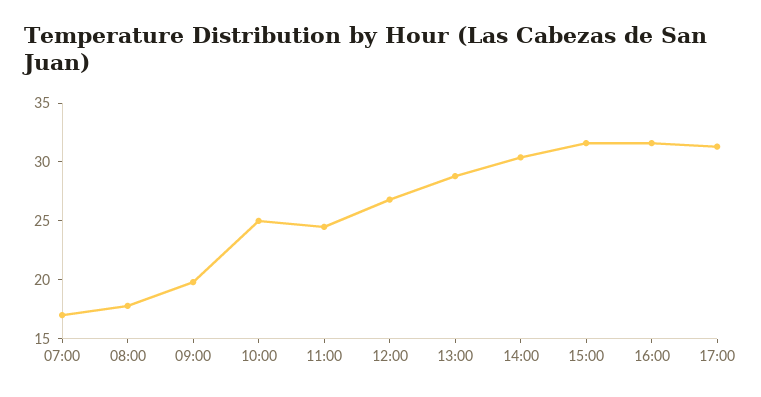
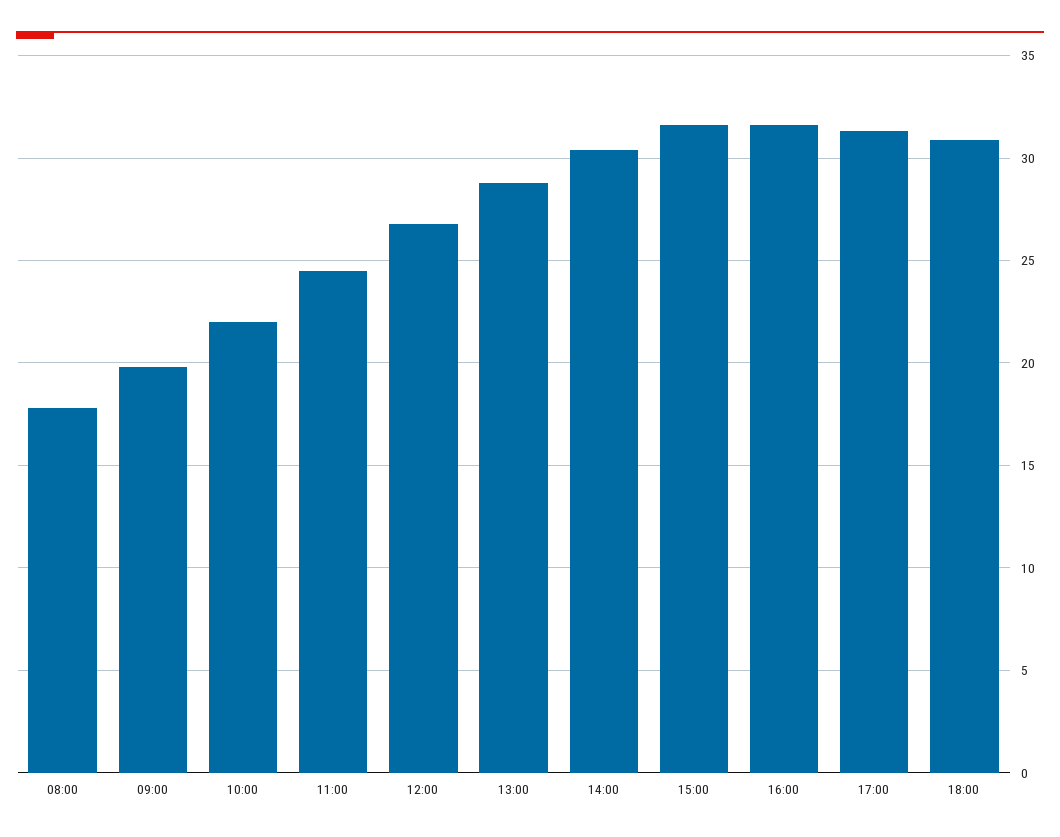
07:00: 17 -> none
10:00: 25 -> 22
18:00: none -> 31

